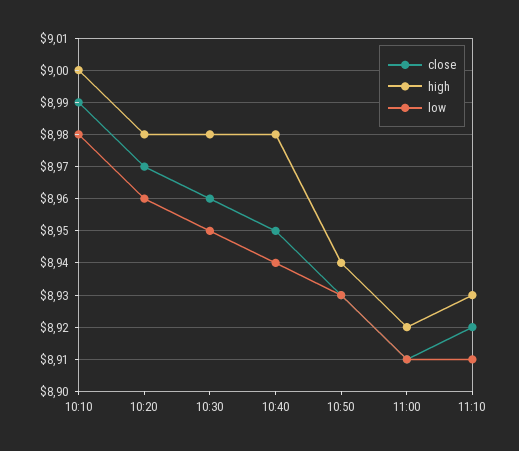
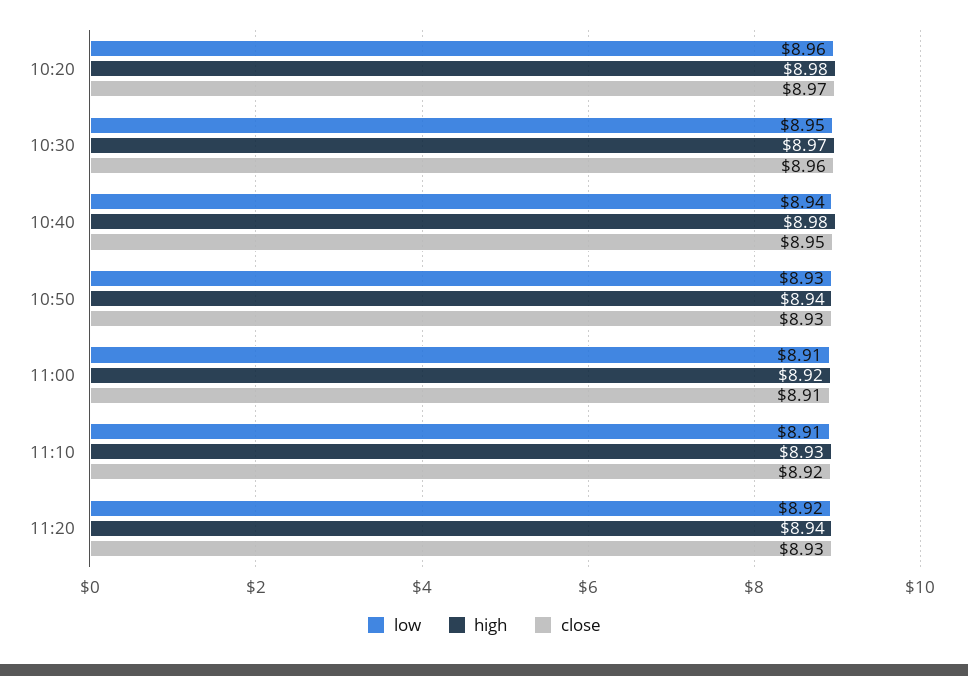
close, 10:10: 8.99 -> none
high, 10:10: 9 -> none
low, 10:10: 8.98 -> none
high, 10:30: 8.98 -> 8.97
low, 11:20: none -> 8.92
high, 11:20: none -> 8.94
close, 11:20: none -> 8.93

